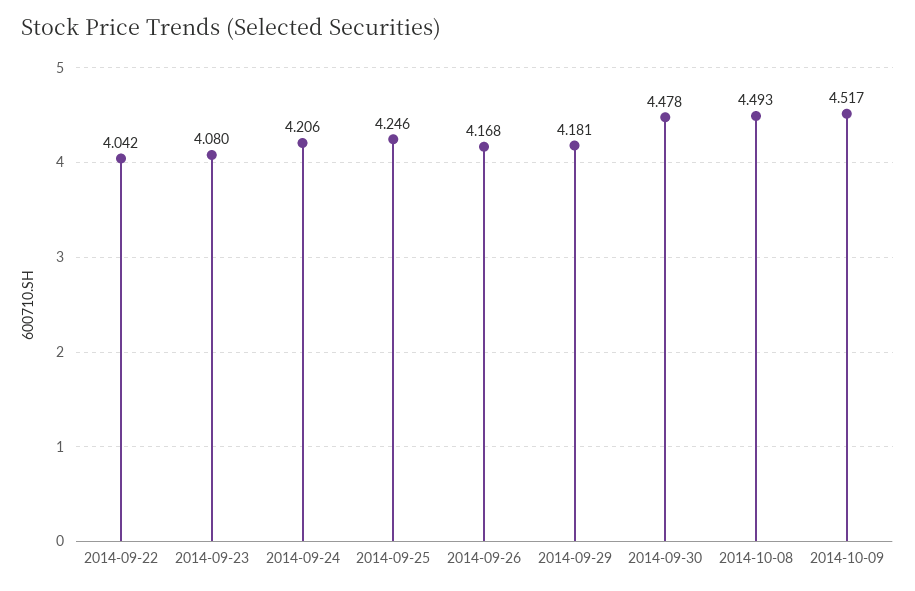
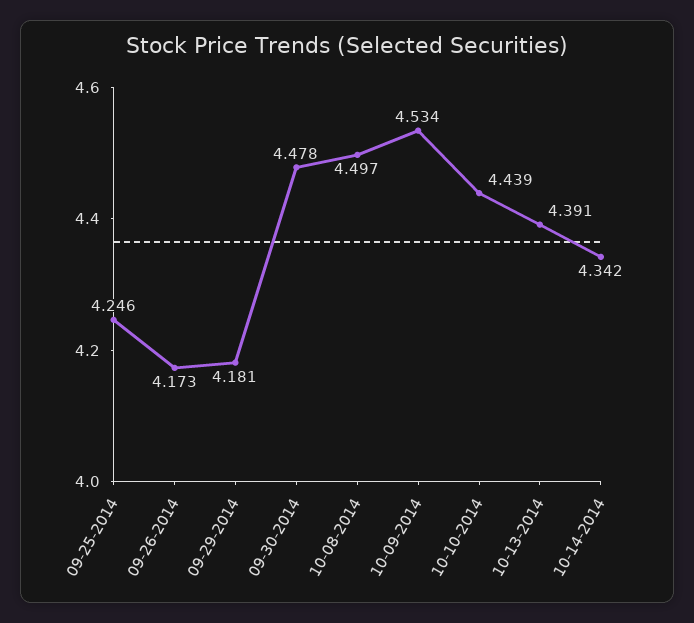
2014-09-22: 4.042 -> none
2014-09-23: 4.08 -> none
2014-09-24: 4.206 -> none
2014-09-26: 4.168 -> 4.173
2014-10-08: 4.493 -> 4.497
2014-10-09: 4.517 -> 4.534
10-10-2014: none -> 4.439
10-13-2014: none -> 4.391
10-14-2014: none -> 4.342

